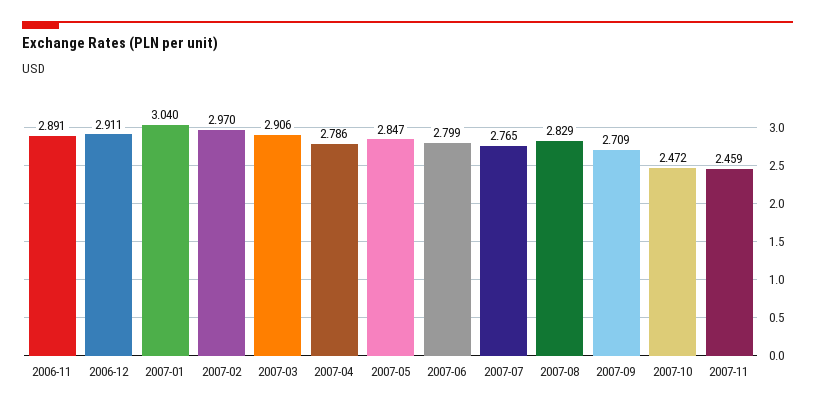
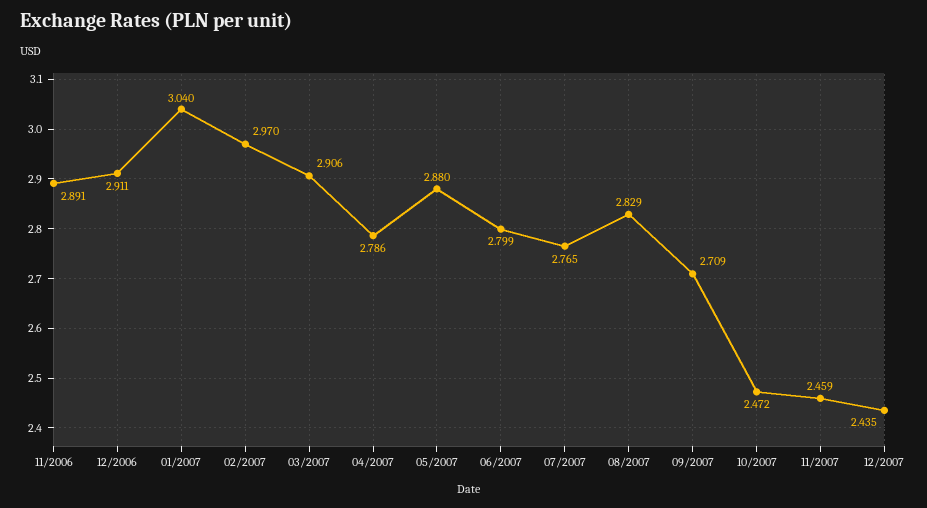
2007-05: 2.847 -> 2.88
12/2007: none -> 2.435

